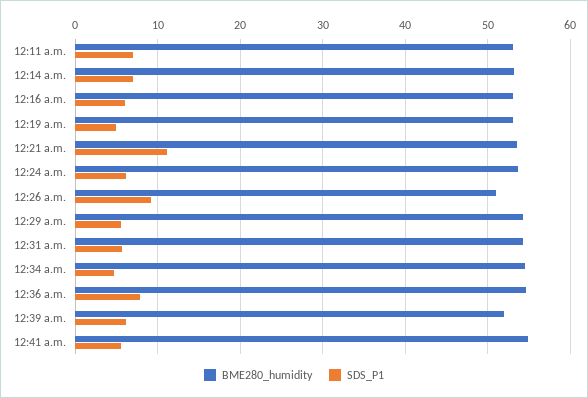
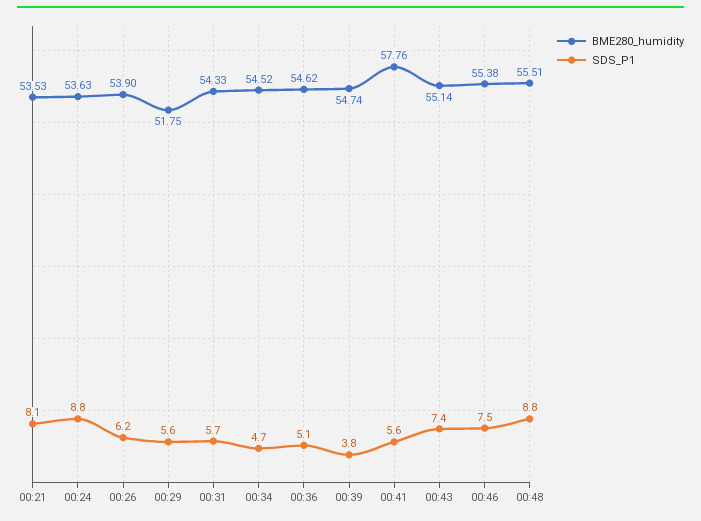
BME280_humidity, 12:11 a.m.: 53 -> none
SDS_P1, 12:11 a.m.: 7 -> none
BME280_humidity, 12:14 a.m.: 53 -> none
SDS_P1, 12:14 a.m.: 7 -> none
BME280_humidity, 12:16 a.m.: 53 -> none
SDS_P1, 12:16 a.m.: 6 -> none
BME280_humidity, 12:19 a.m.: 53 -> none
SDS_P1, 12:19 a.m.: 5 -> none
SDS_P1, 12:21 a.m.: 11 -> 8.1
SDS_P1, 12:24 a.m.: 6 -> 8.8
BME280_humidity, 12:26 a.m.: 51 -> 53.9
SDS_P1, 12:26 a.m.: 9 -> 6.2
BME280_humidity, 12:29 a.m.: 54 -> 51.75
SDS_P1, 12:36 a.m.: 8 -> 5.1
BME280_humidity, 12:39 a.m.: 52 -> 54.74
SDS_P1, 12:39 a.m.: 6 -> 3.8
BME280_humidity, 12:41 a.m.: 55 -> 57.76
BME280_humidity, 00:43: none -> 55.14
SDS_P1, 00:43: none -> 7.4
BME280_humidity, 00:46: none -> 55.38
SDS_P1, 00:46: none -> 7.5
BME280_humidity, 00:48: none -> 55.51
SDS_P1, 00:48: none -> 8.8

